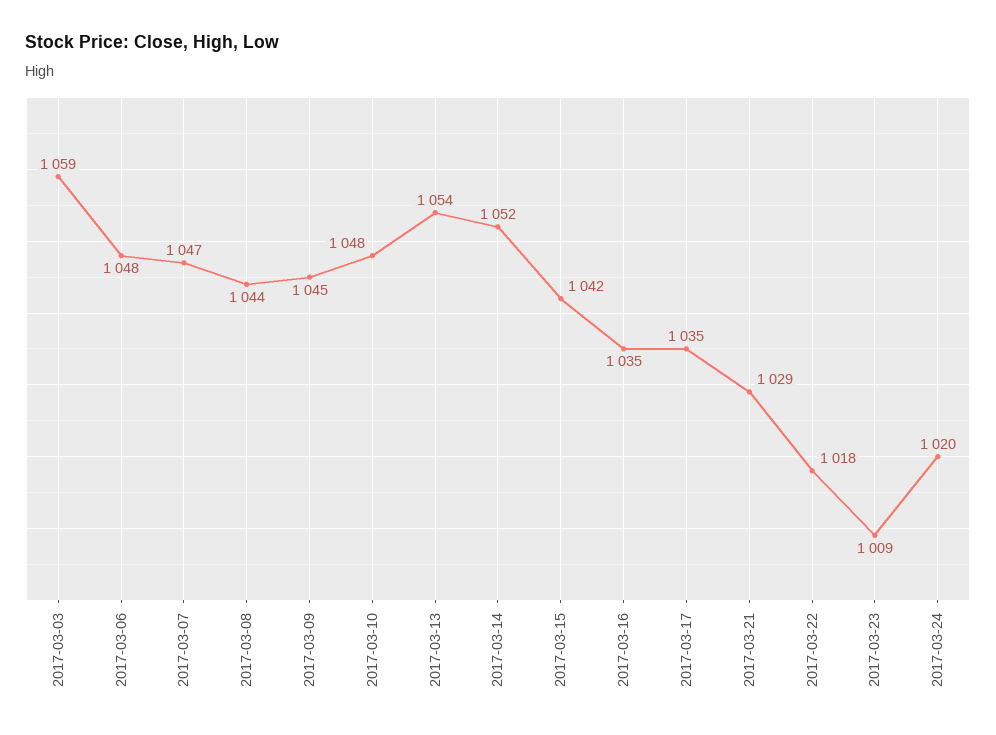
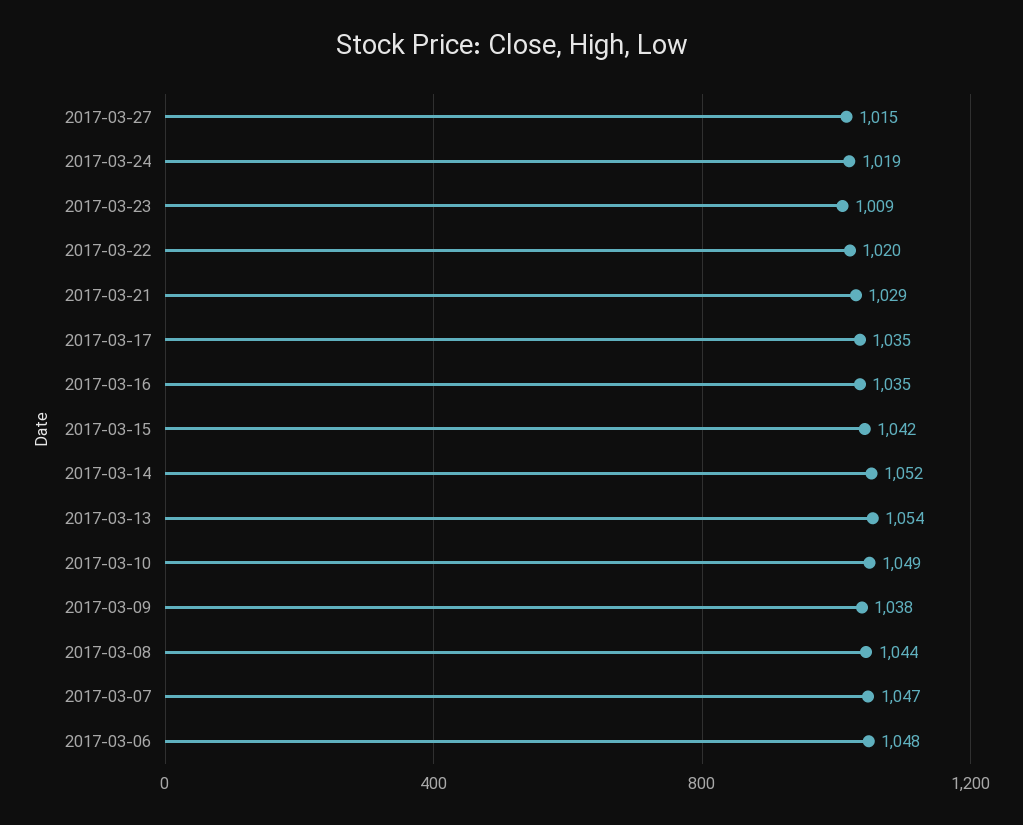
2017-03-03: 1059 -> none
2017-03-09: 1045 -> 1038
2017-03-10: 1048 -> 1049
2017-03-22: 1018 -> 1020
2017-03-24: 1020 -> 1019
2017-03-27: none -> 1015

